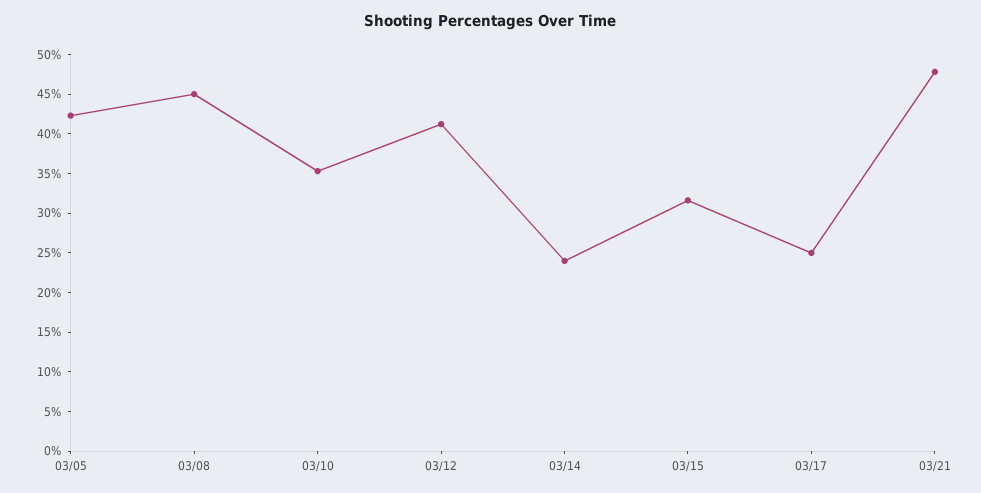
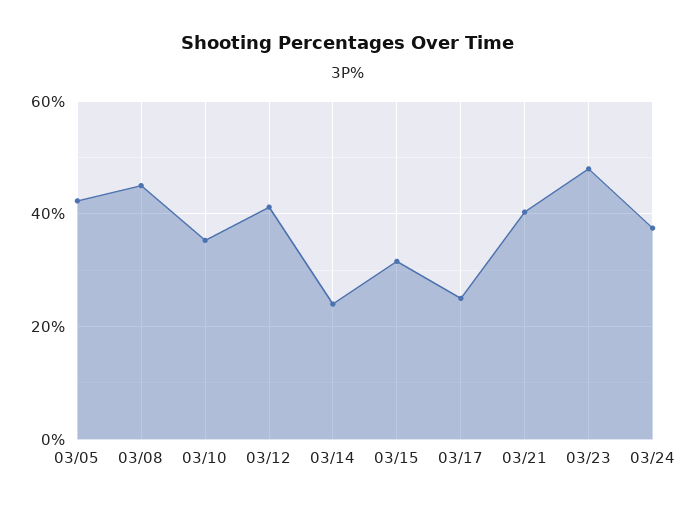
03/21: 47.5 -> 40
03/23: none -> 48
03/24: none -> 38

